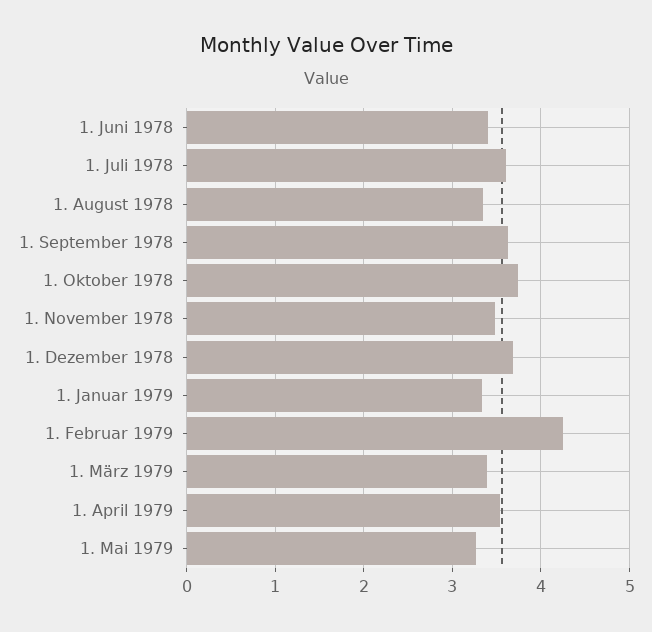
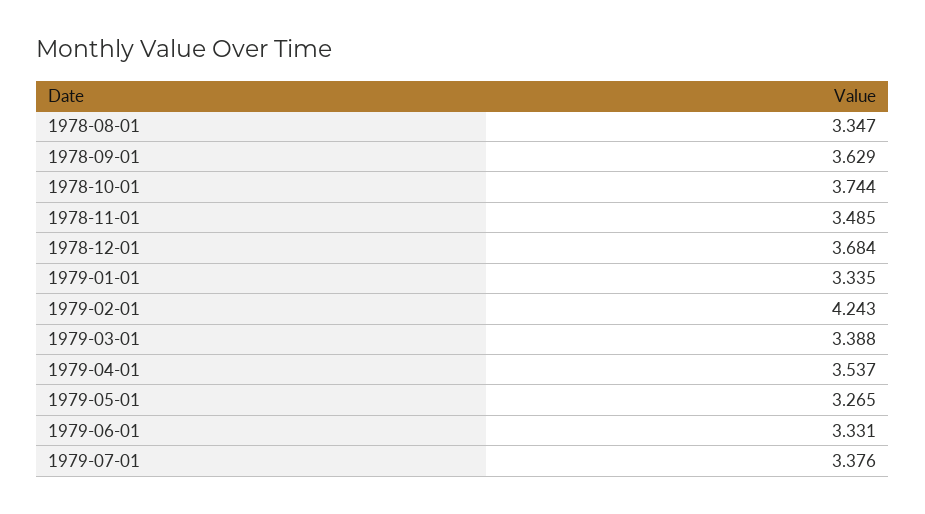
1. Juni 1978: 3.4 -> none
1. Juli 1978: 3.6 -> none
1979-06-01: none -> 3.331
1979-07-01: none -> 3.376

